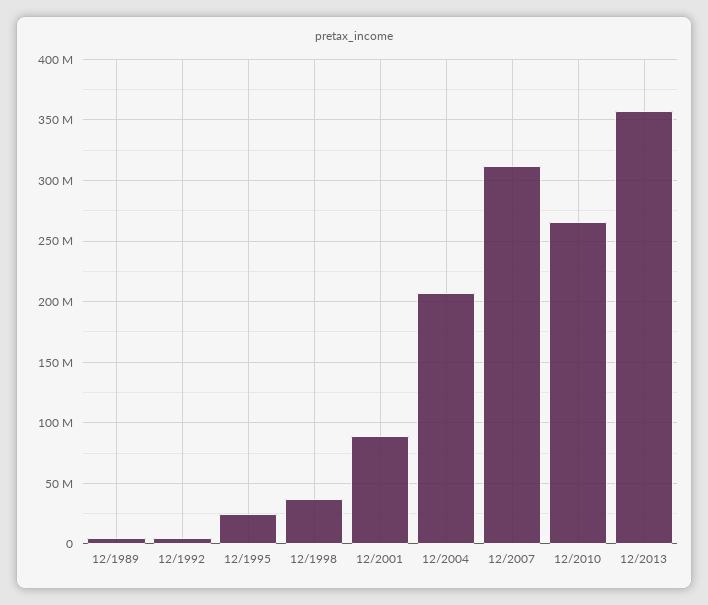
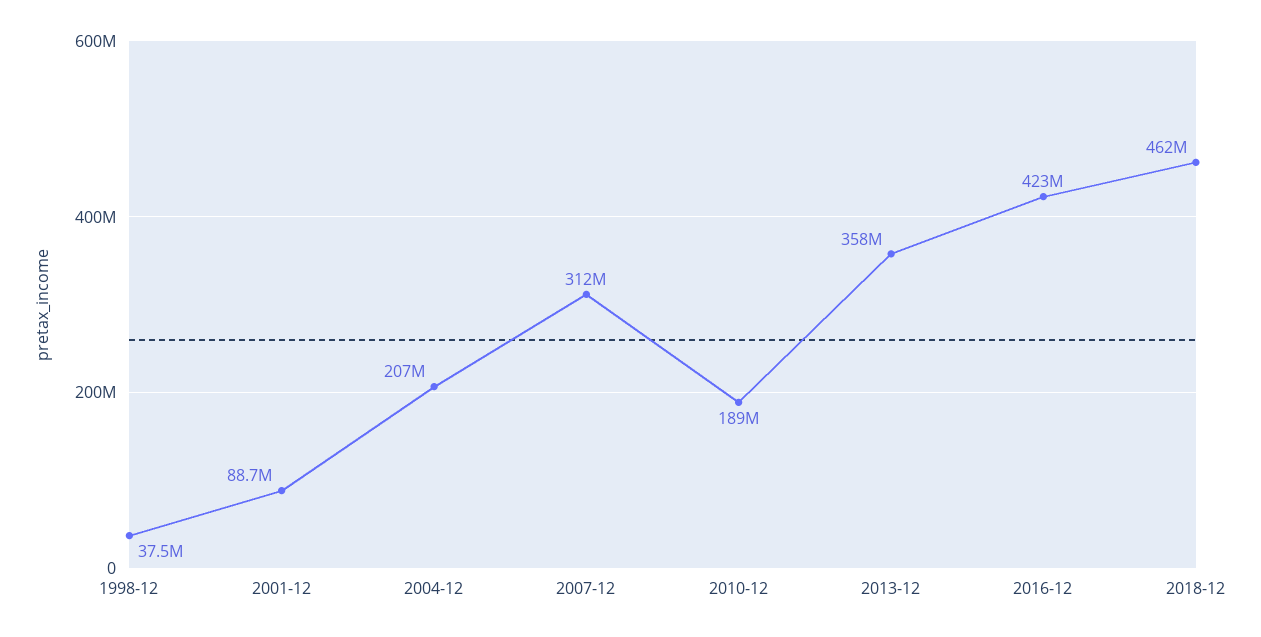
12/1989: 5000000 -> none
12/1992: 5000000 -> none
12/1995: 25000000 -> none
12/2010: 265000000 -> 189000000
2016-12: none -> 423000000
2018-12: none -> 462000000

